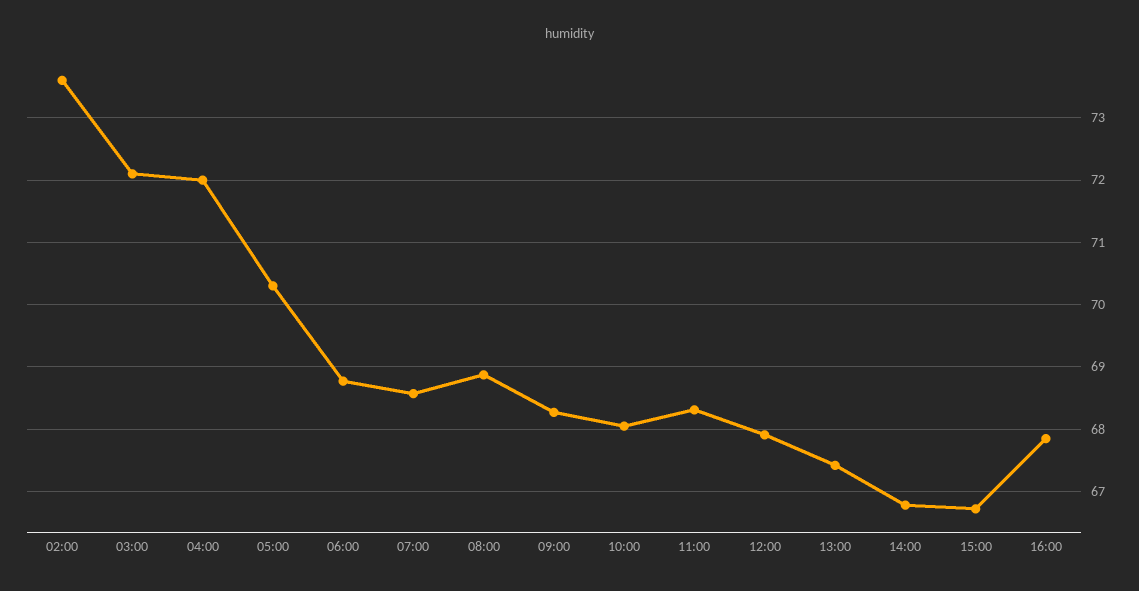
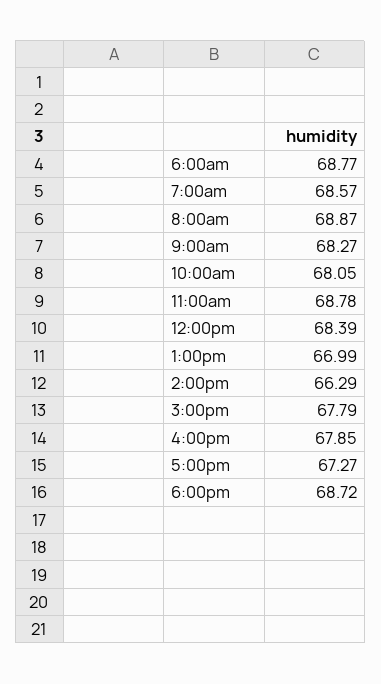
02:00: 73.6 -> none
03:00: 72.1 -> none
04:00: 72 -> none
05:00: 70.3 -> none
11:00: 68.3 -> 68.78
12:00: 67.9 -> 68.39
13:00: 67.4 -> 66.99
14:00: 66.8 -> 66.29
15:00: 66.7 -> 67.79
5:00pm: none -> 67.27
6:00pm: none -> 68.72

